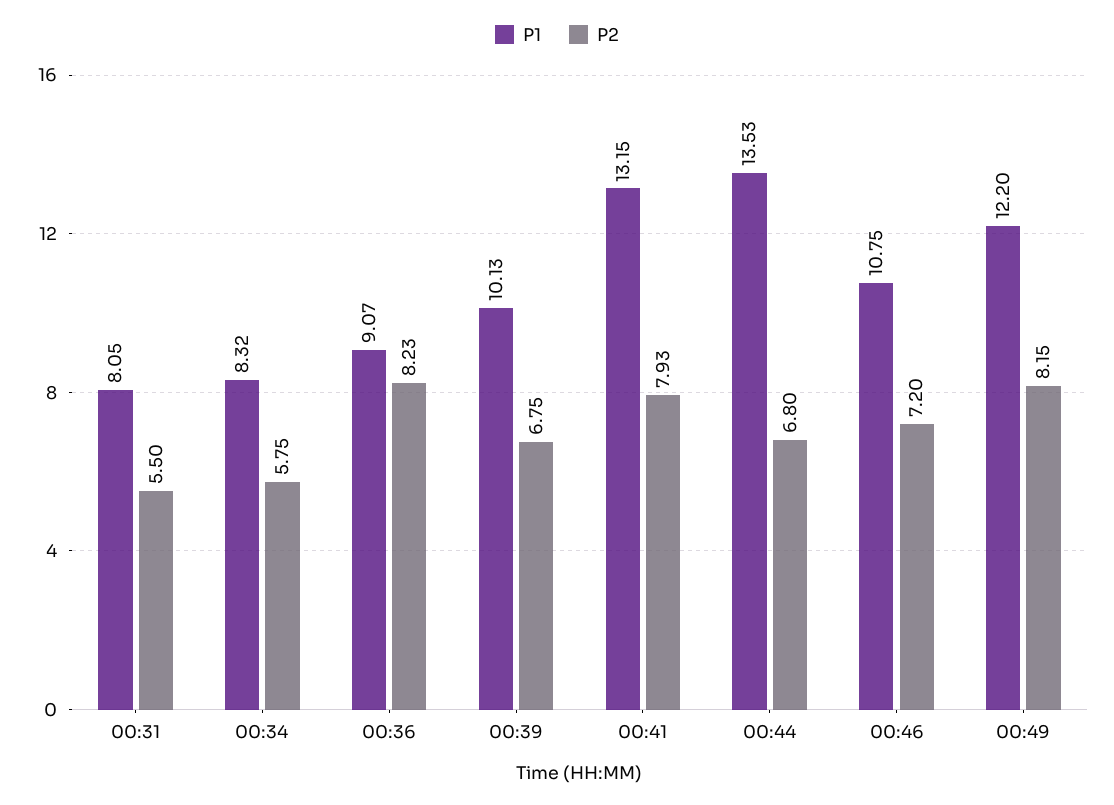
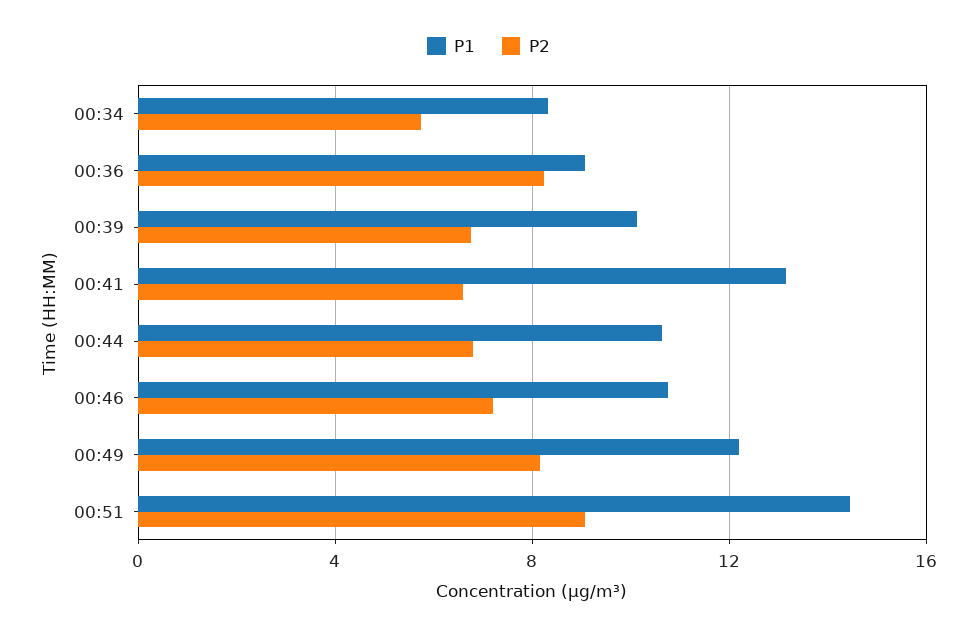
P1, 00:31: 8.05 -> none
P2, 00:31: 5.5 -> none
P2, 00:41: 7.93 -> 6.5
P1, 00:44: 13.53 -> 10.5
P1, 00:51: none -> 14.5
P2, 00:51: none -> 9

